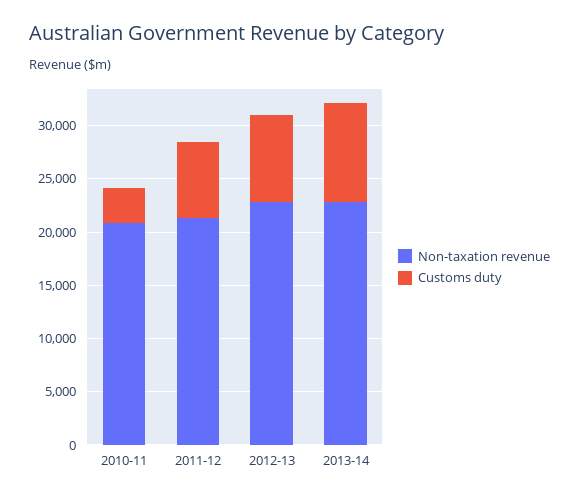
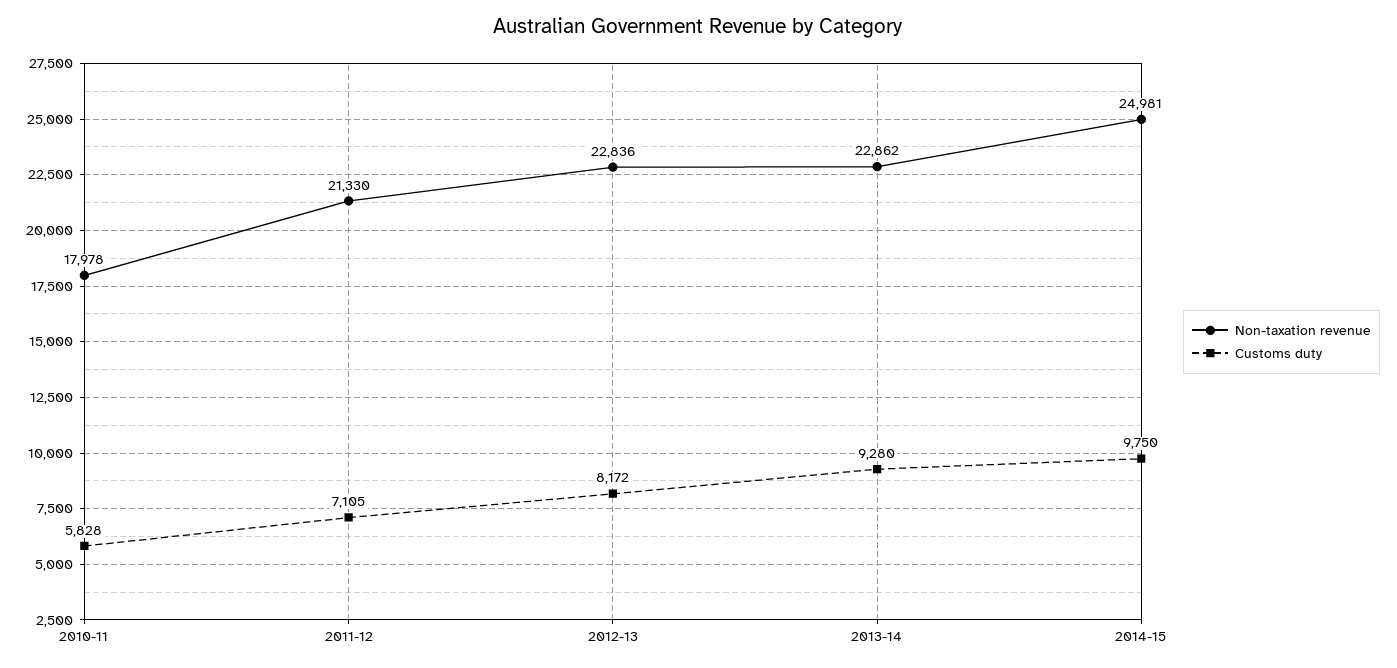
Non-taxation revenue, 2010-11: 21000 -> 17978
Customs duty, 2010-11: 3000 -> 5828
Non-taxation revenue, 2014-15: none -> 24981
Customs duty, 2014-15: none -> 9750

